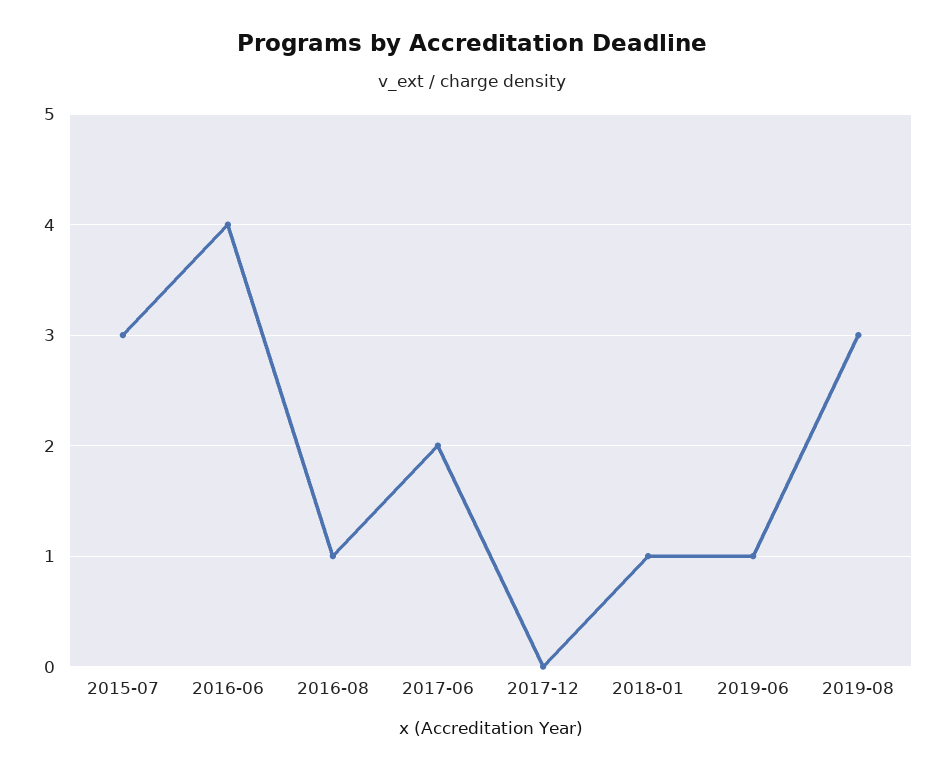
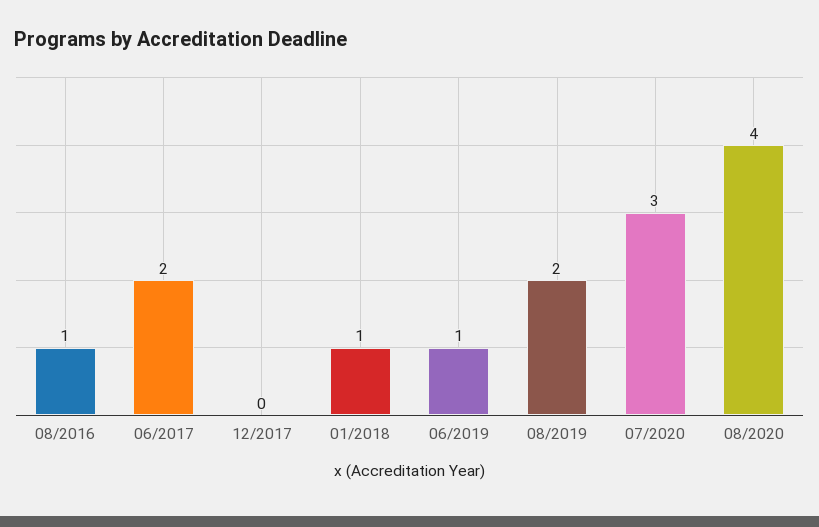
2015-07: 3 -> none
2016-06: 4 -> none
2019-08: 3 -> 2
07/2020: none -> 3
08/2020: none -> 4

